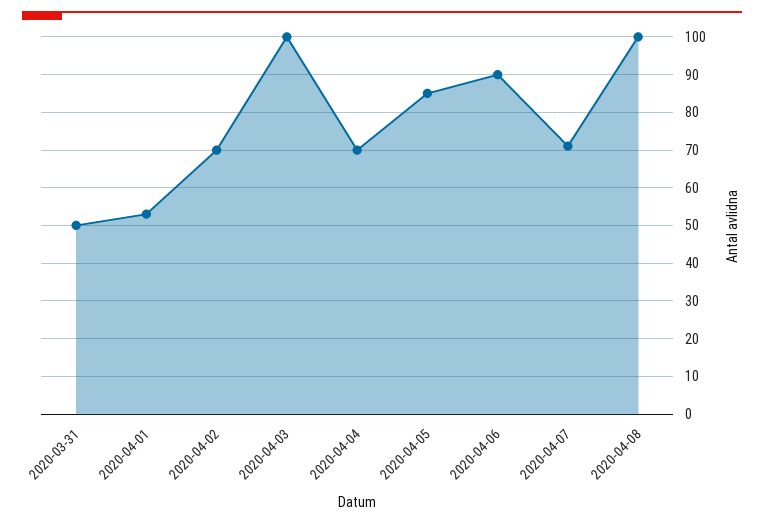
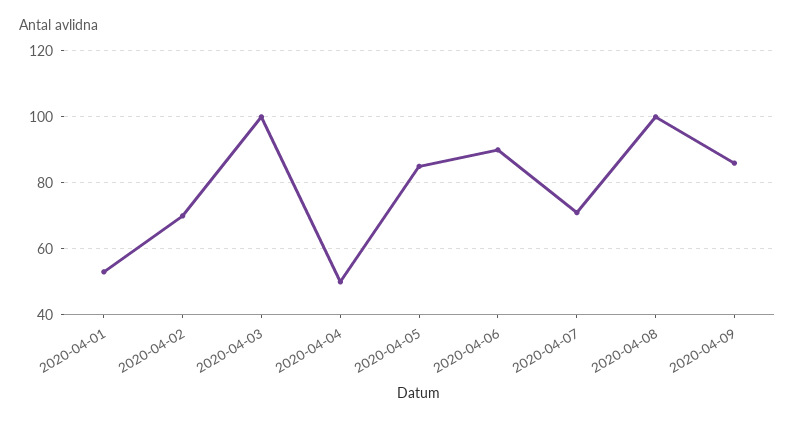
2020-03-31: 50 -> none
2020-04-04: 70 -> 50
2020-04-09: none -> 85

